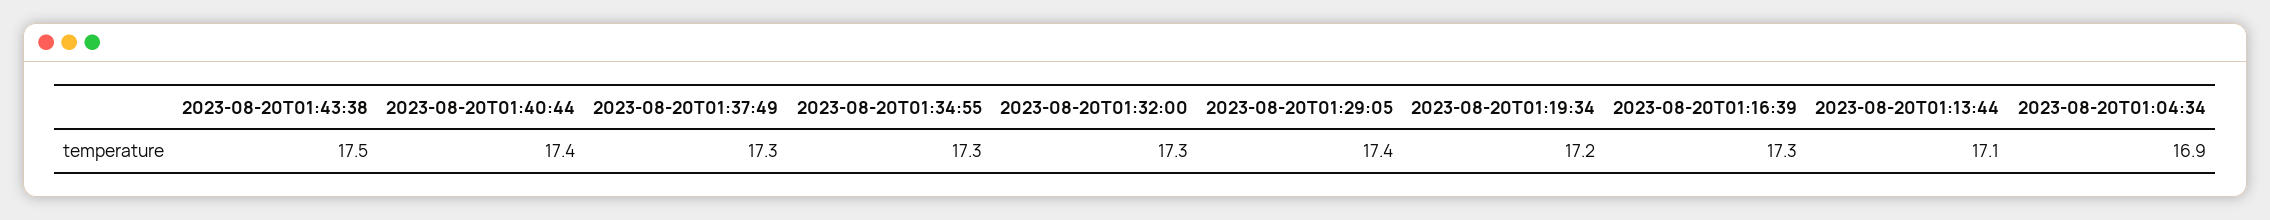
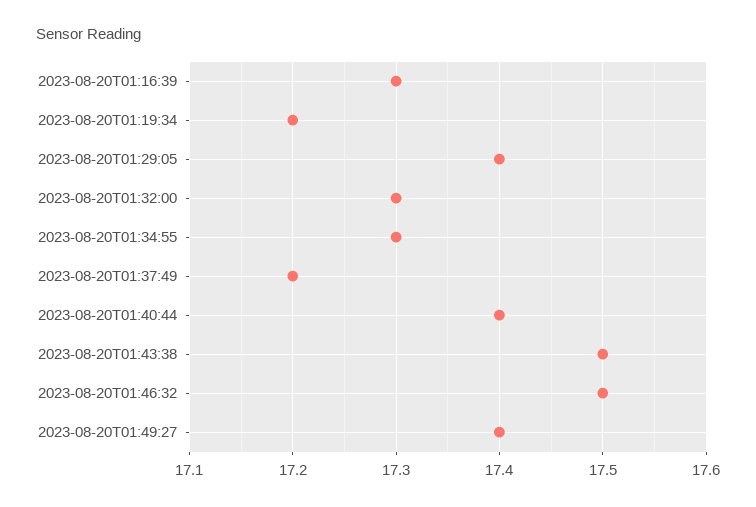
2023-08-20T01:37:49: 17.3 -> 17.2
2023-08-20T01:13:44: 17.1 -> none
2023-08-20T01:04:34: 16.9 -> none
2023-08-20T01:46:32: none -> 17.5
2023-08-20T01:49:27: none -> 17.4

